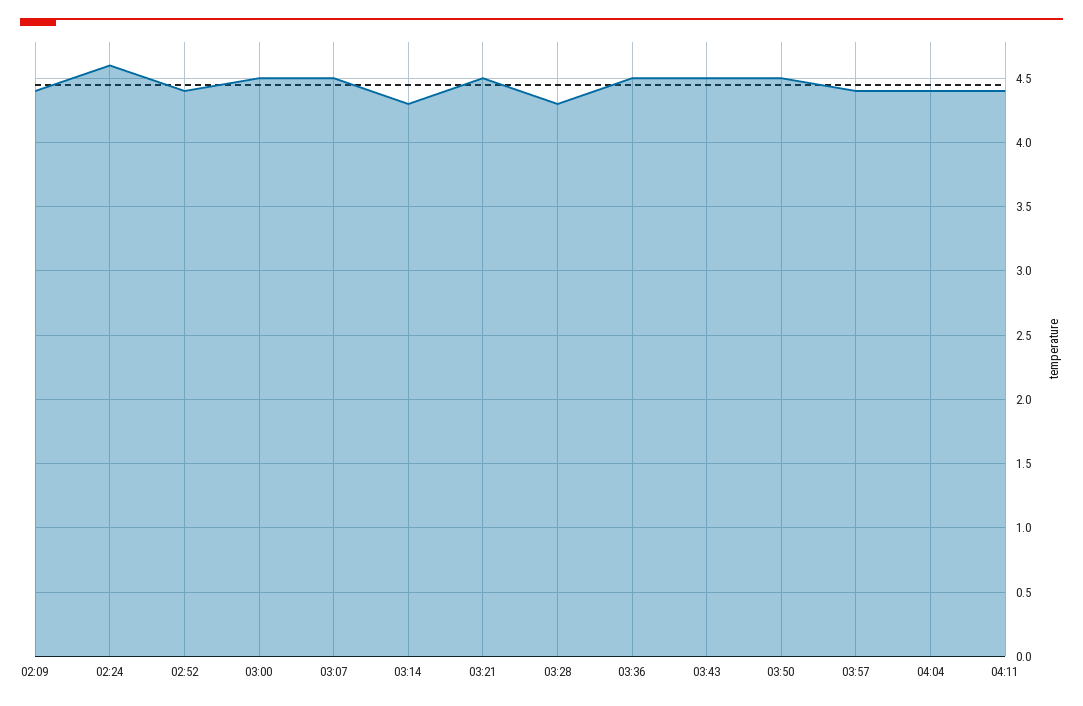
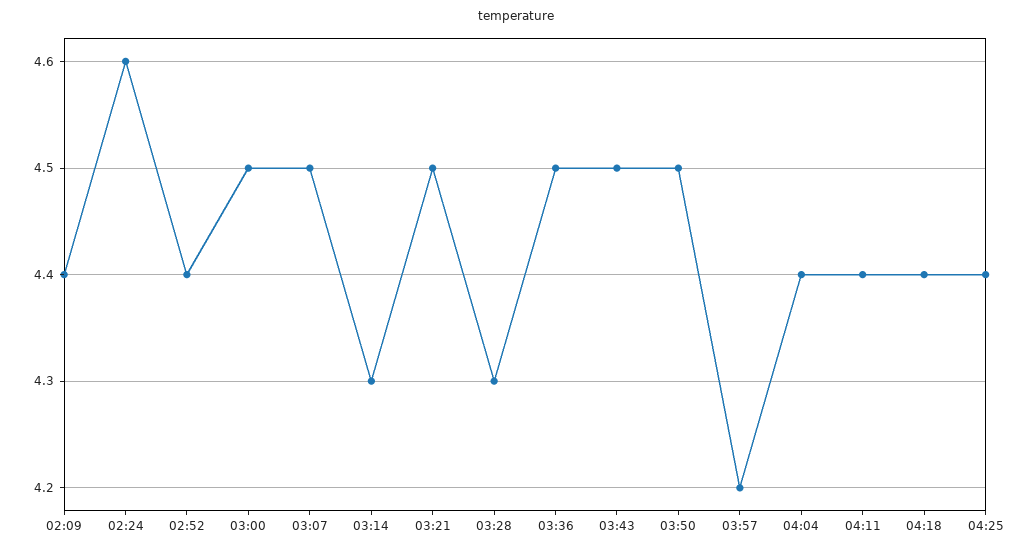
03:57: 4.4 -> 4.2
04:18: none -> 4.4
04:25: none -> 4.4

